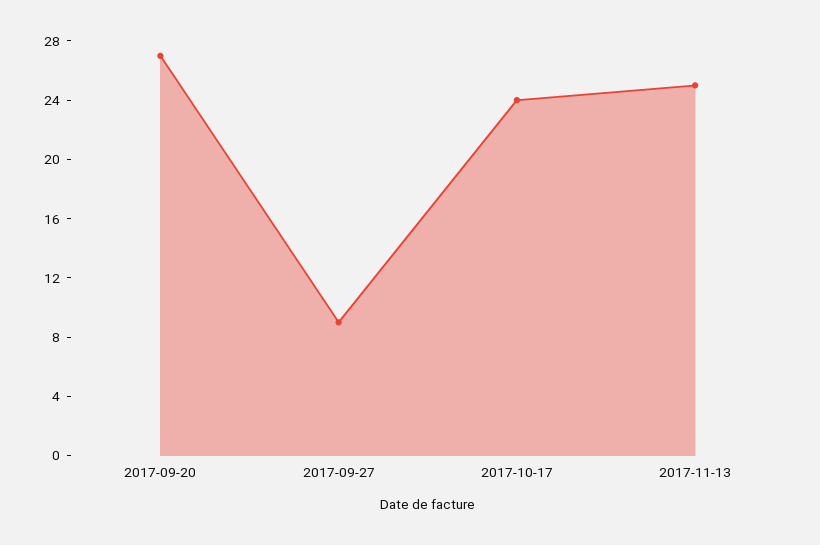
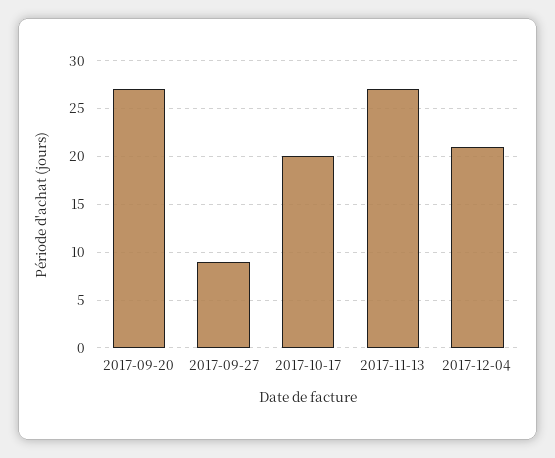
2017-10-17: 24 -> 20
2017-11-13: 25 -> 27
2017-12-04: none -> 21

